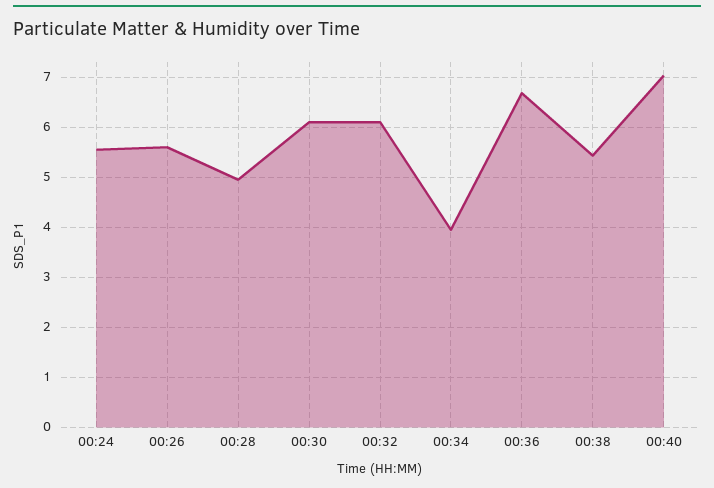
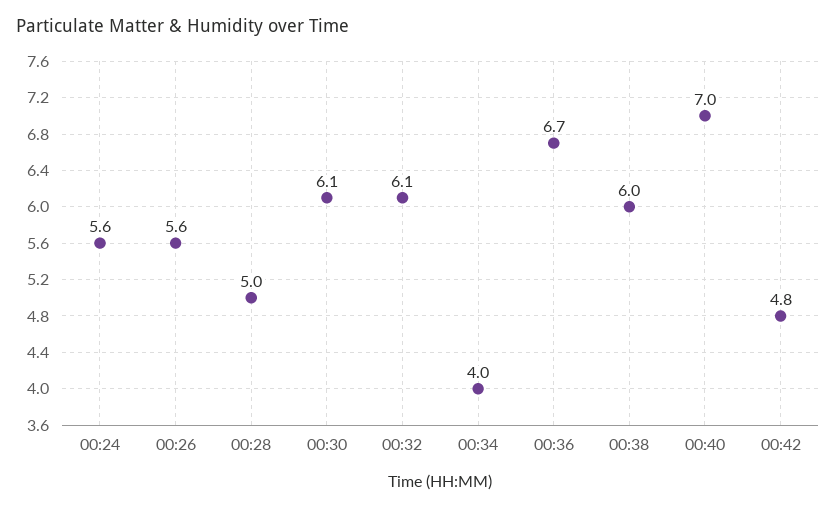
00:38: 5.4 -> 6
00:42: none -> 4.8

